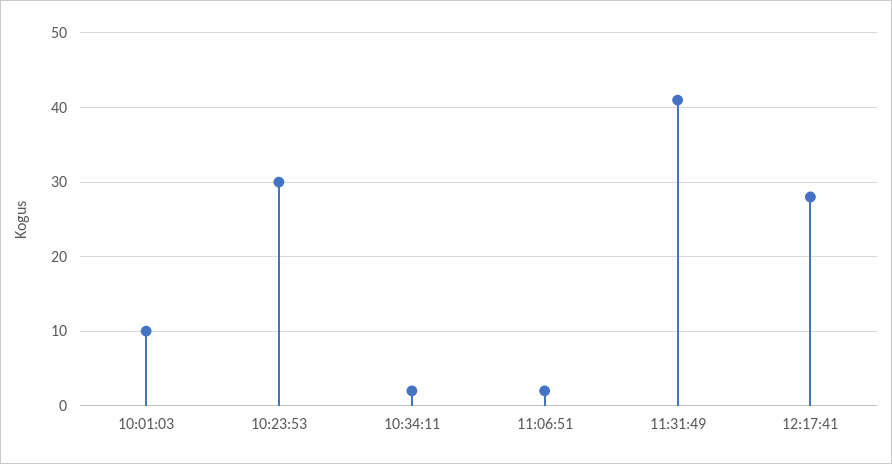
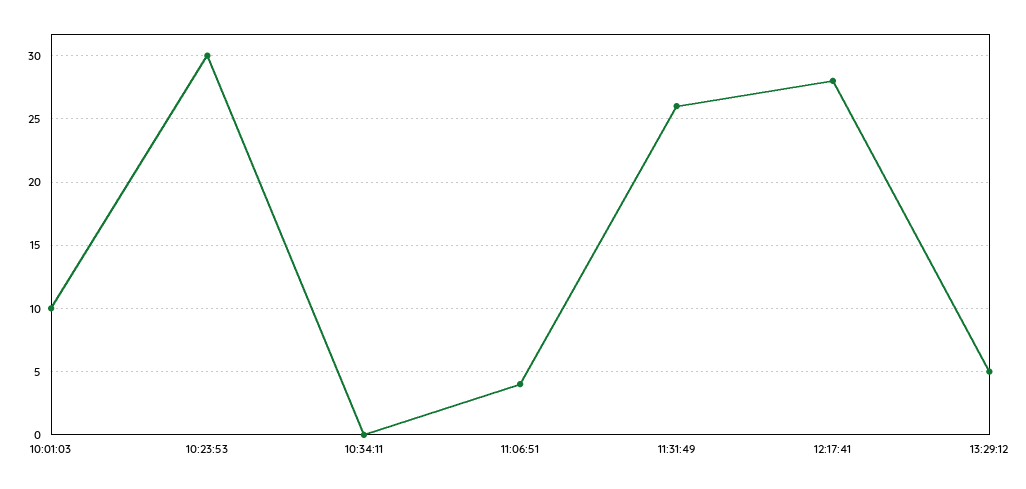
10:34:11: 2 -> 0
11:06:51: 2 -> 4
11:31:49: 41 -> 26
13:29:12: none -> 5

